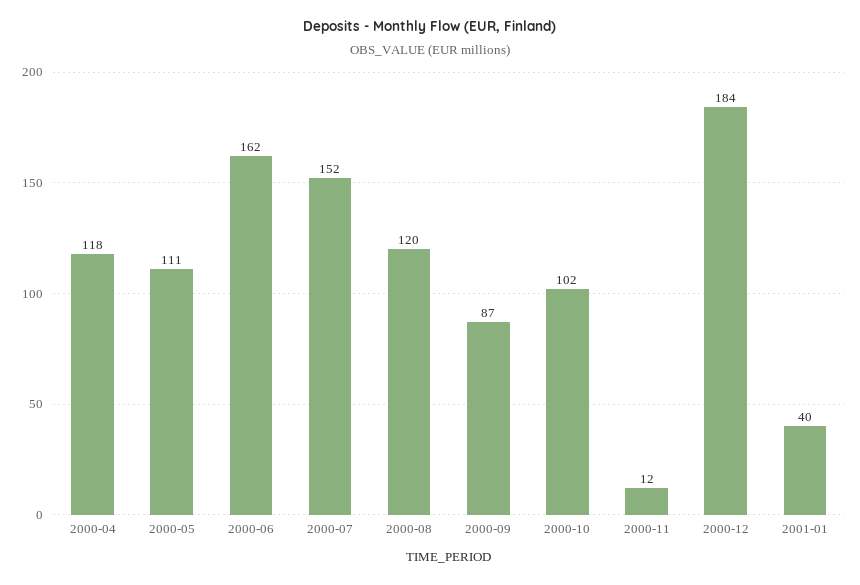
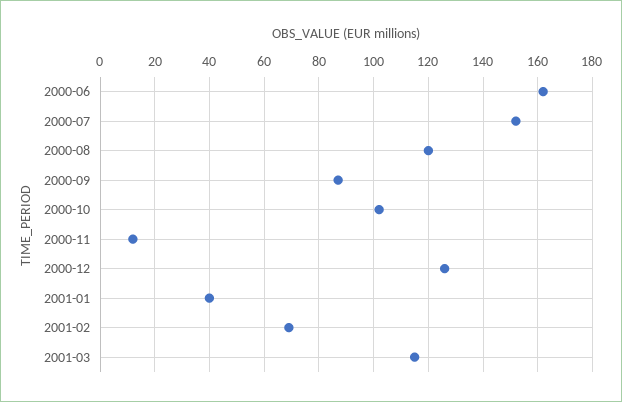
2000-04: 118 -> none
2000-05: 111 -> none
2000-12: 184 -> 125
2001-02: none -> 70
2001-03: none -> 115

